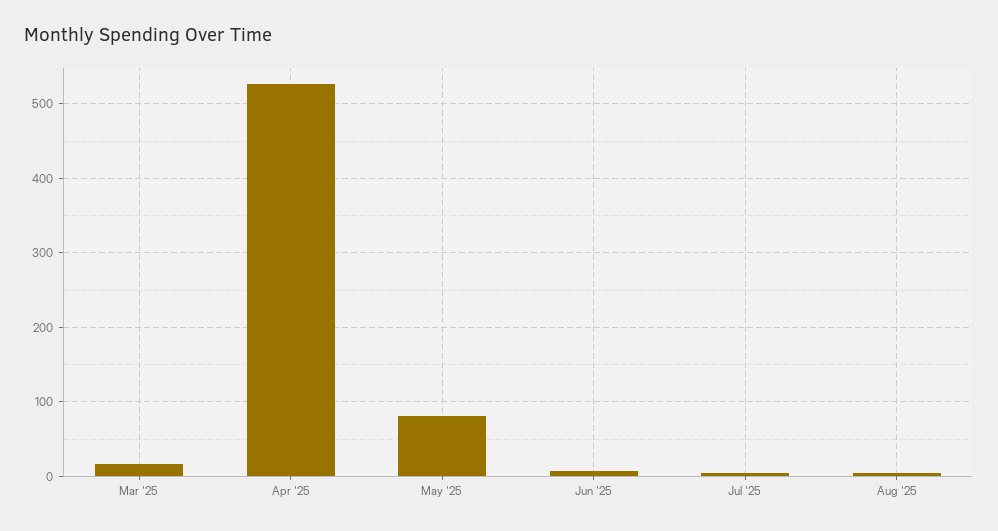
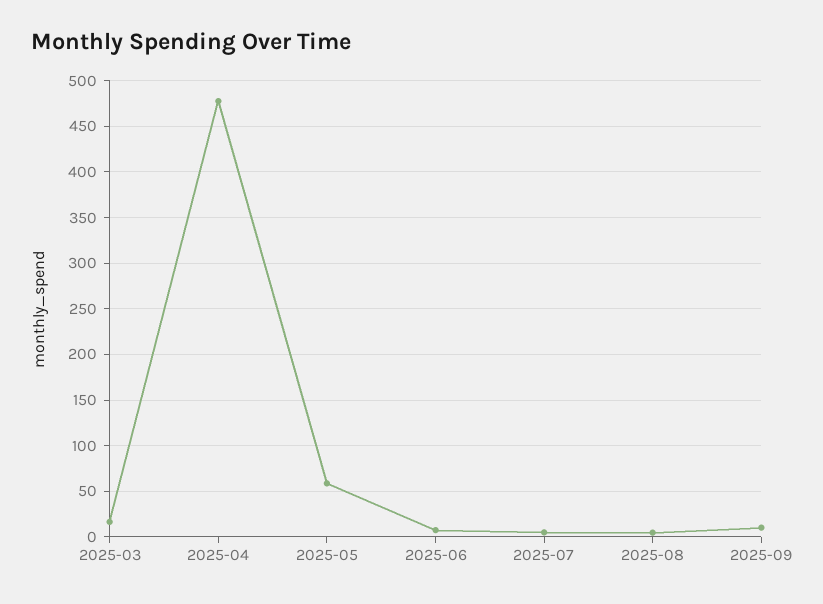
Apr '25: 530 -> 480
May '25: 80 -> 60
2025-09: none -> 10

